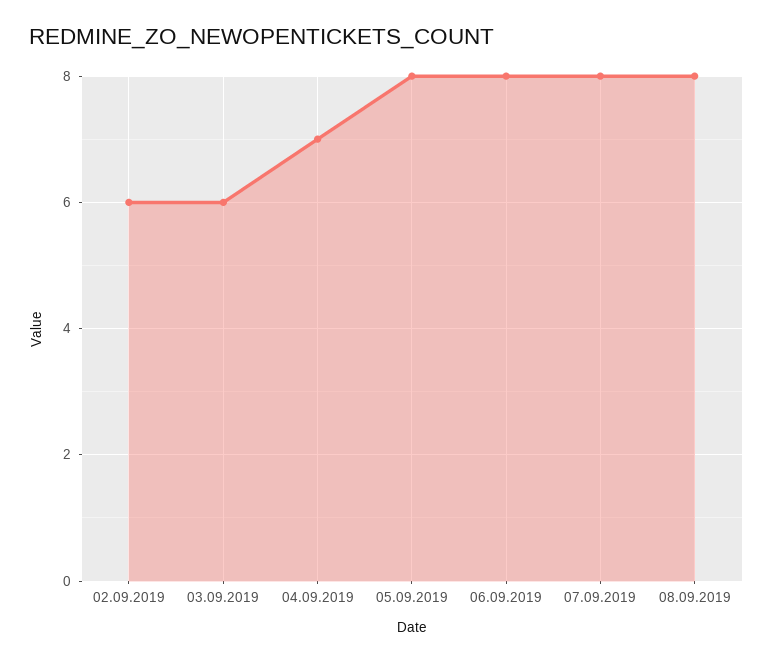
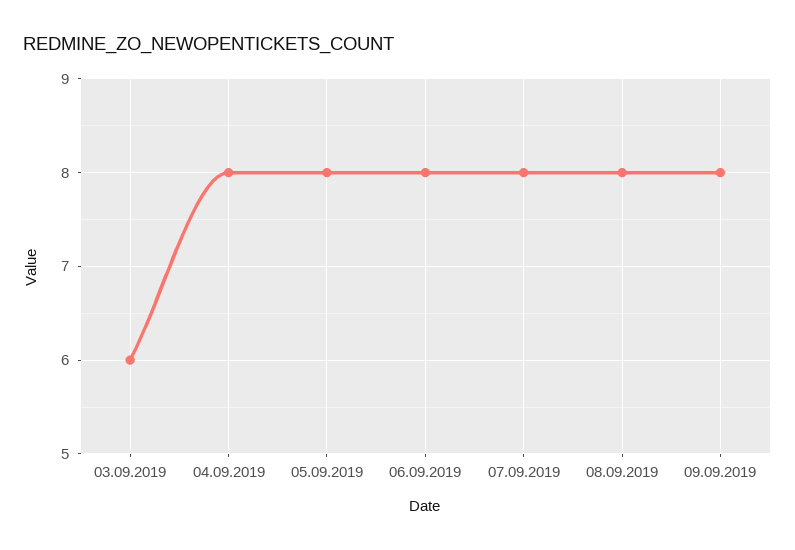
02.09.2019: 6 -> none
04.09.2019: 7 -> 8
09.09.2019: none -> 8

